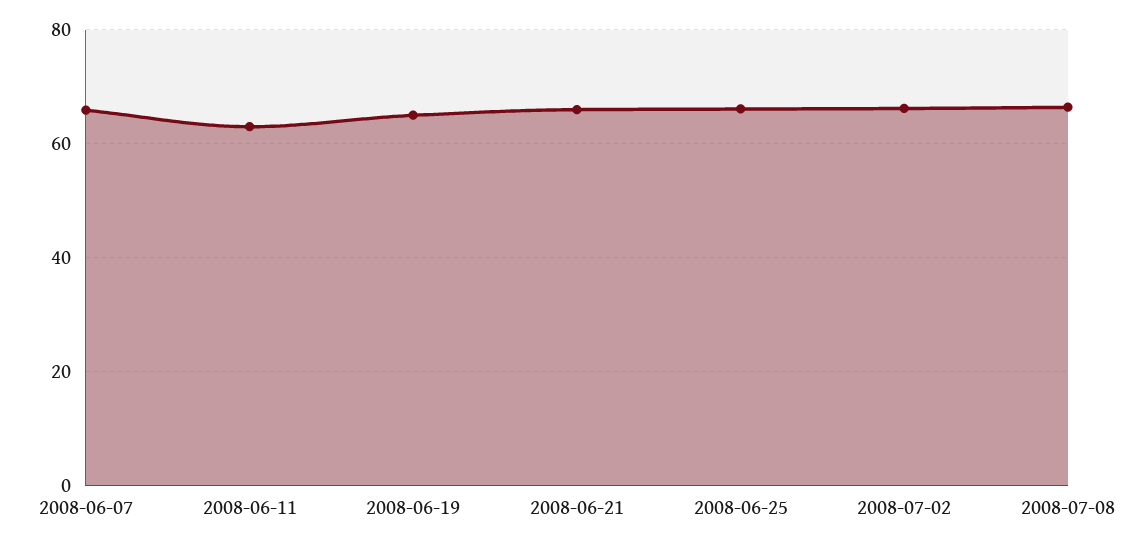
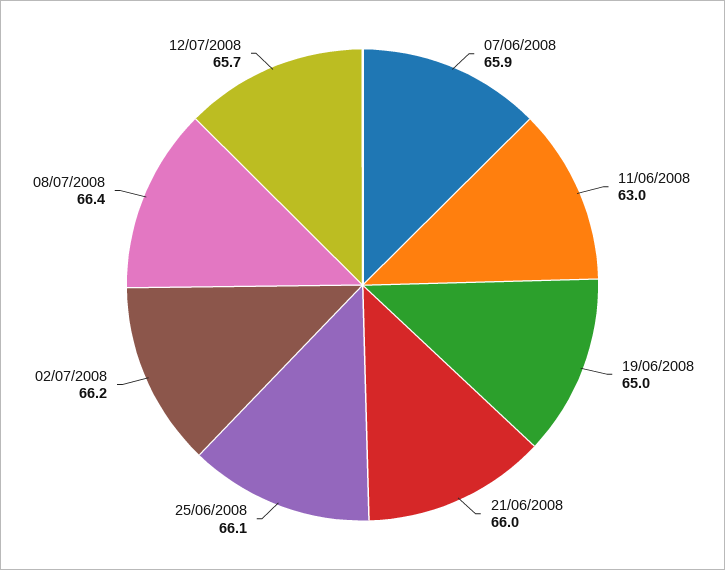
12/07/2008: none -> 65.7

